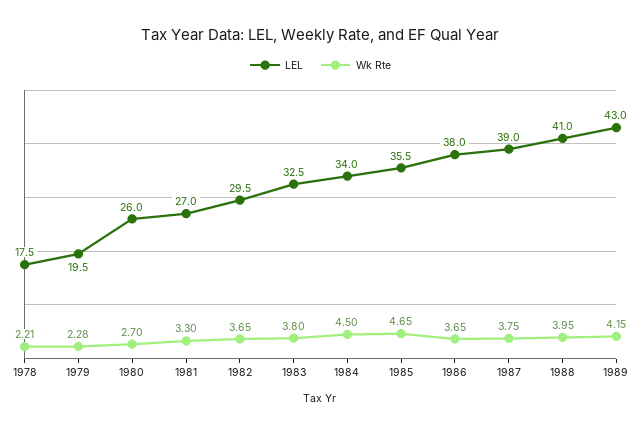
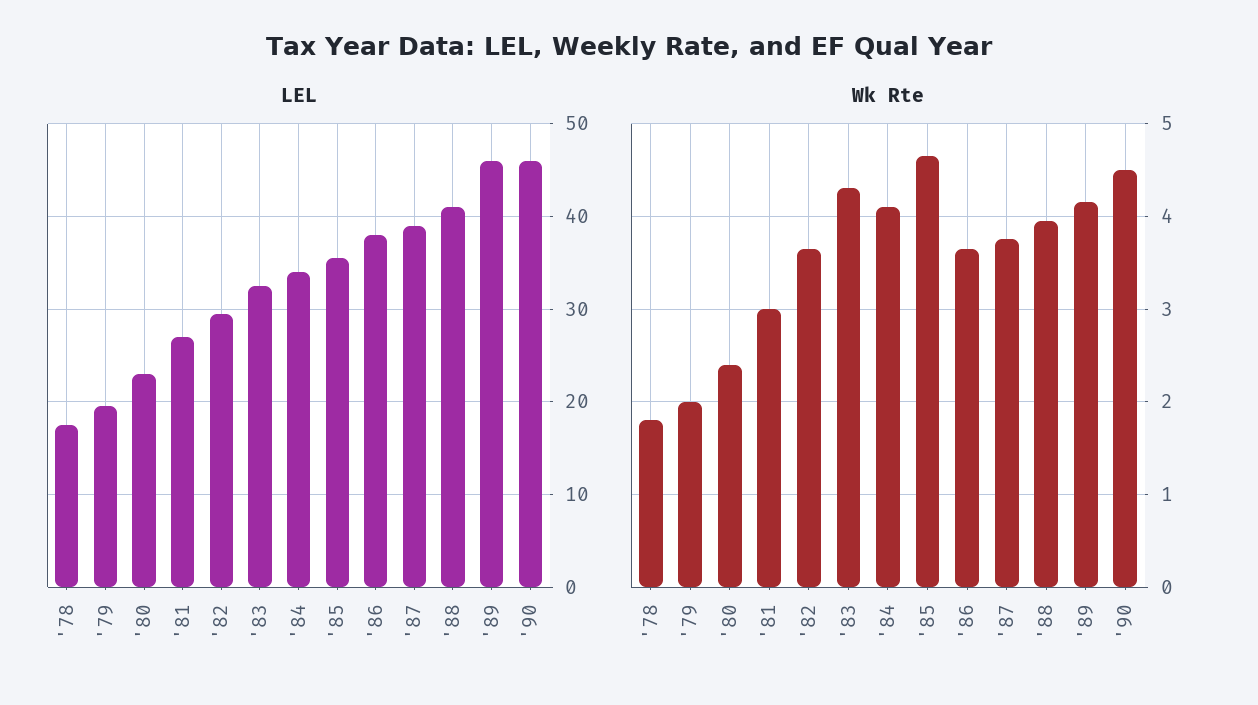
Wk Rte, 1978: 2.21 -> 1.8
Wk Rte, 1979: 2.28 -> 2
LEL, 1980: 26 -> 23
Wk Rte, 1980: 2.7 -> 2.4
Wk Rte, 1981: 3.3 -> 3
Wk Rte, 1983: 3.8 -> 4.3
Wk Rte, 1984: 4.5 -> 4.1
LEL, 1989: 43 -> 46
LEL, '90: none -> 46
Wk Rte, '90: none -> 4.5

